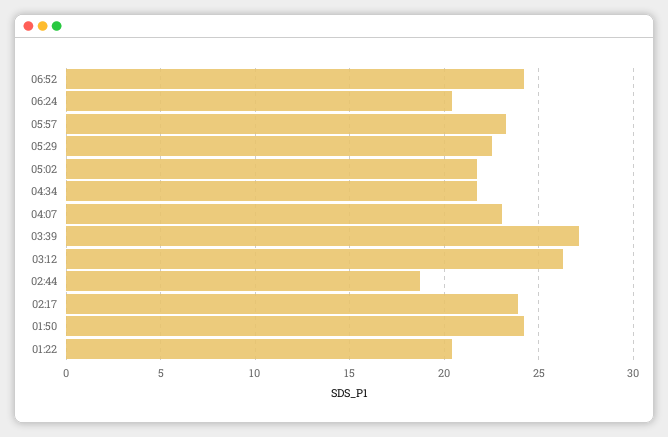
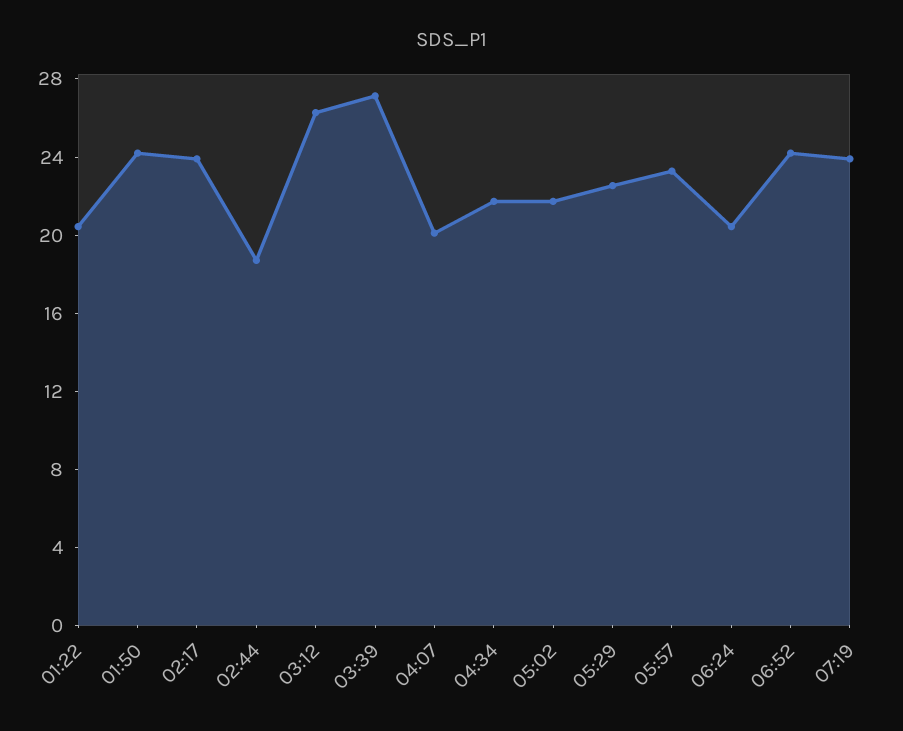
04:07: 23 -> 20
07:19: none -> 24

